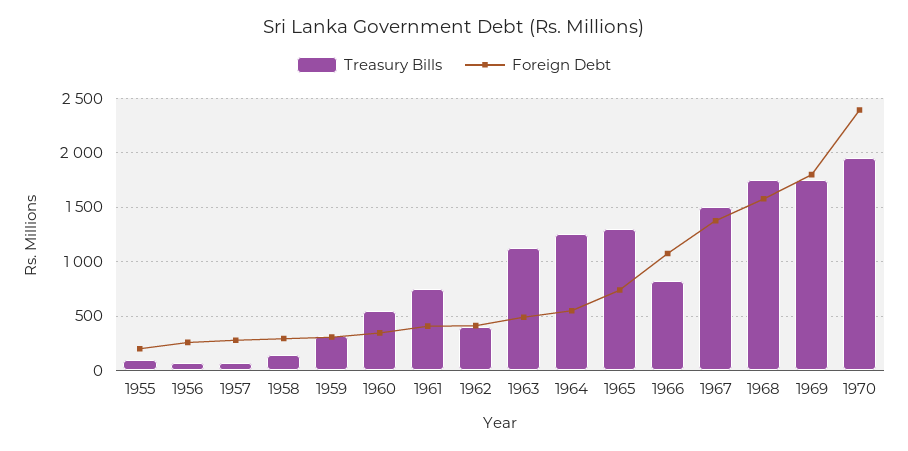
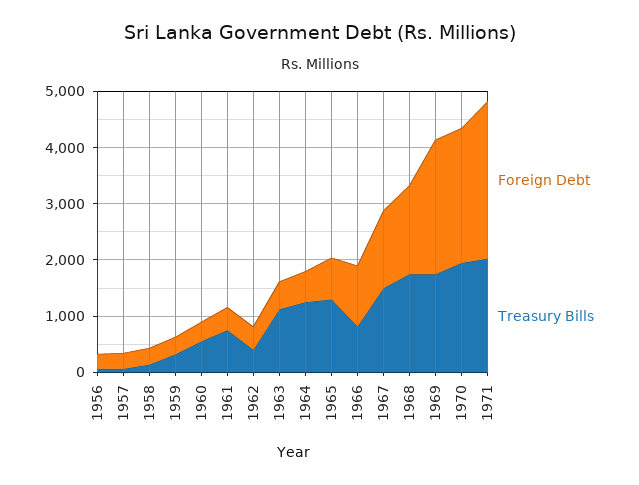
Treasury Bills, 1955: 100 -> none
Foreign Debt, 1955: 200 -> none
Foreign Debt, 1969: 1800 -> 2400
Foreign Debt, 1971: none -> 2800
Treasury Bills, 1971: none -> 2000

